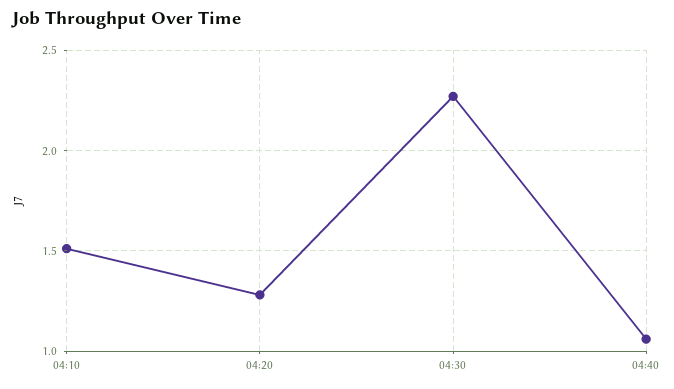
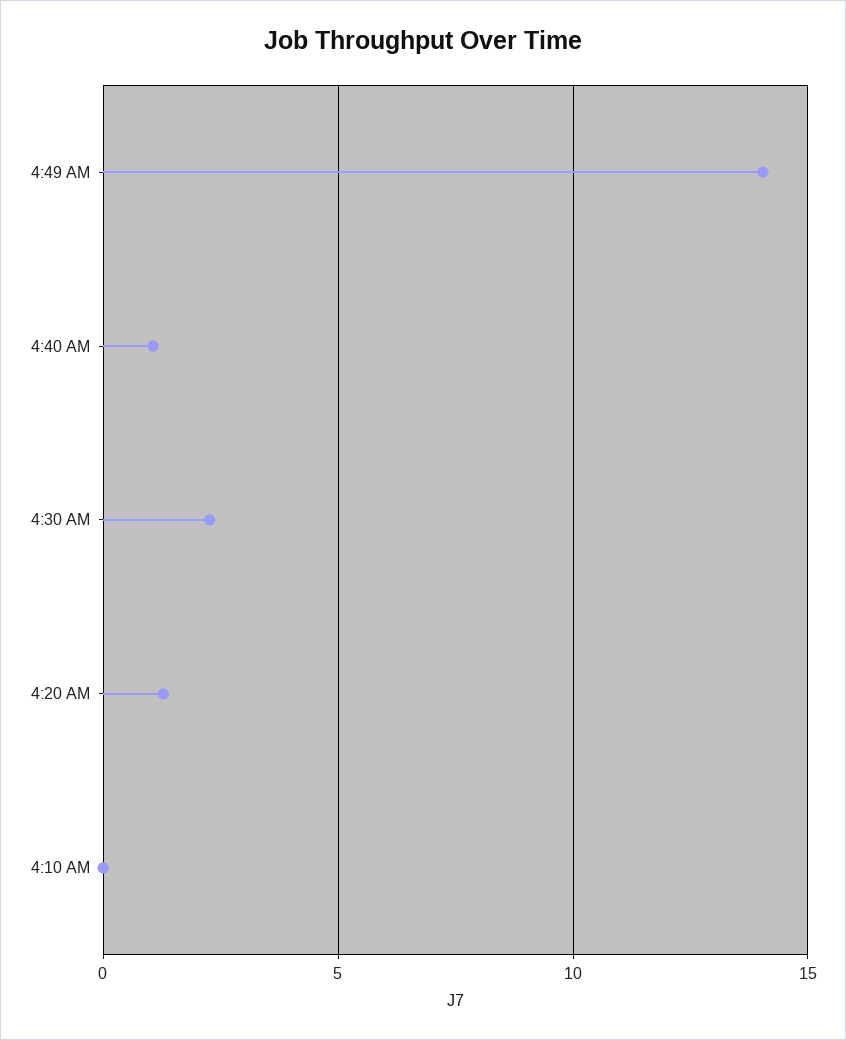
04:10: 1.5 -> 0
4:49 AM: none -> 14

